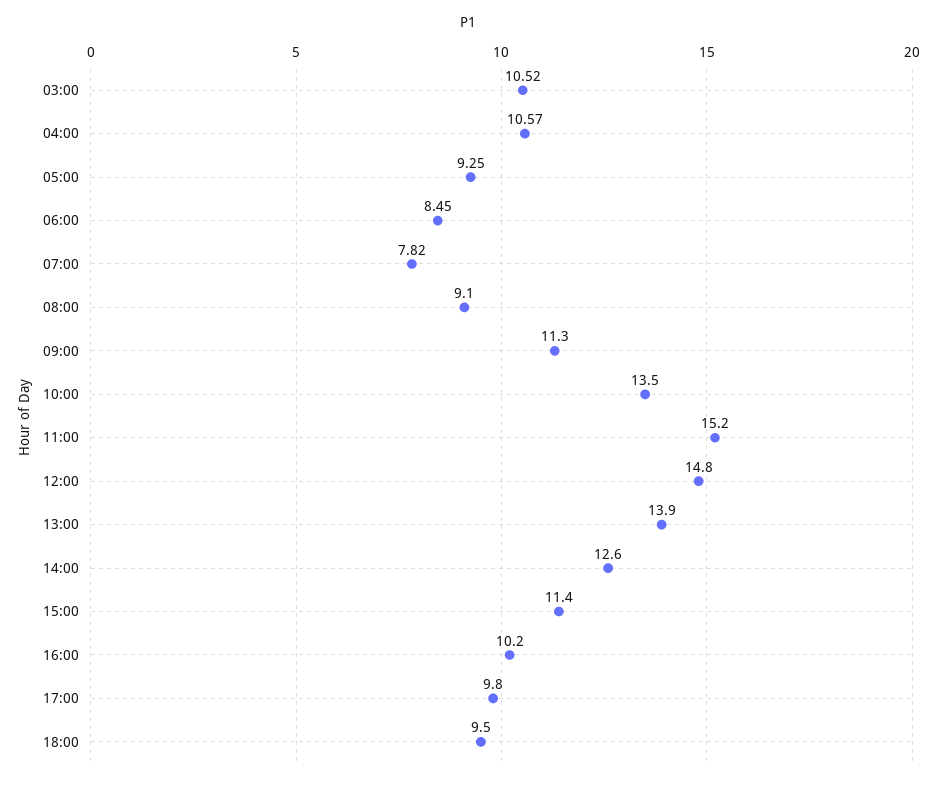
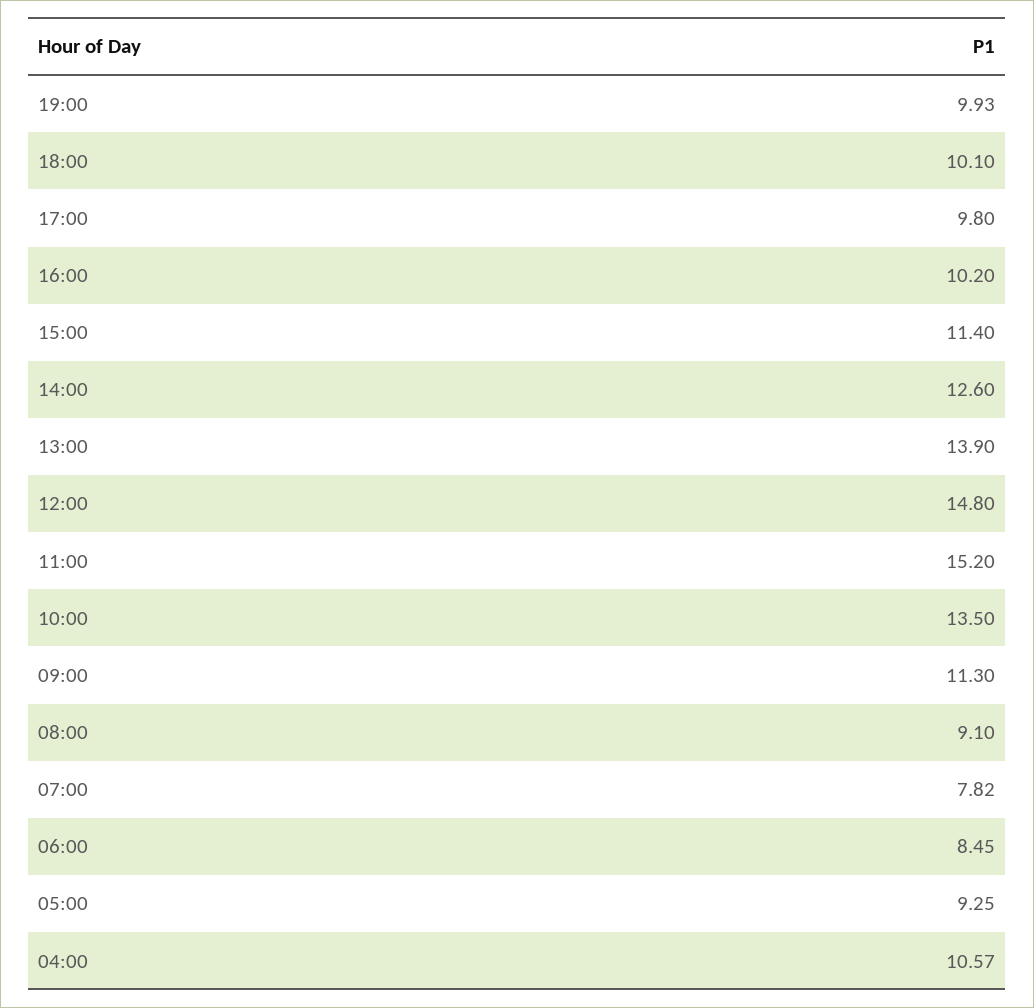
03:00: 10.52 -> none
18:00: 9.5 -> 10.1
19:00: none -> 9.93

